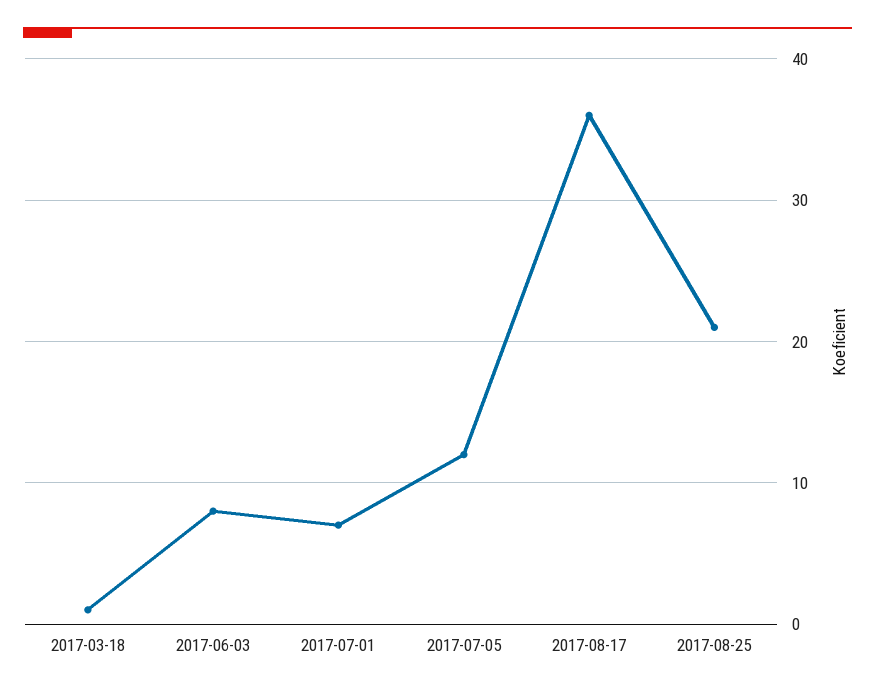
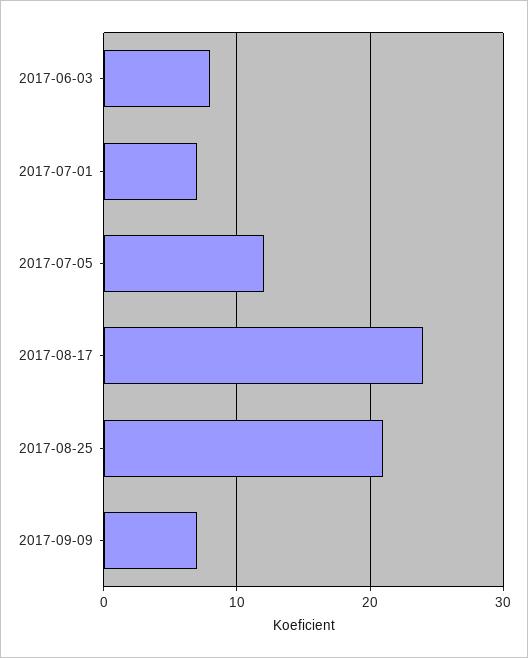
2017-03-18: 1 -> none
2017-08-17: 36 -> 24
2017-09-09: none -> 7

